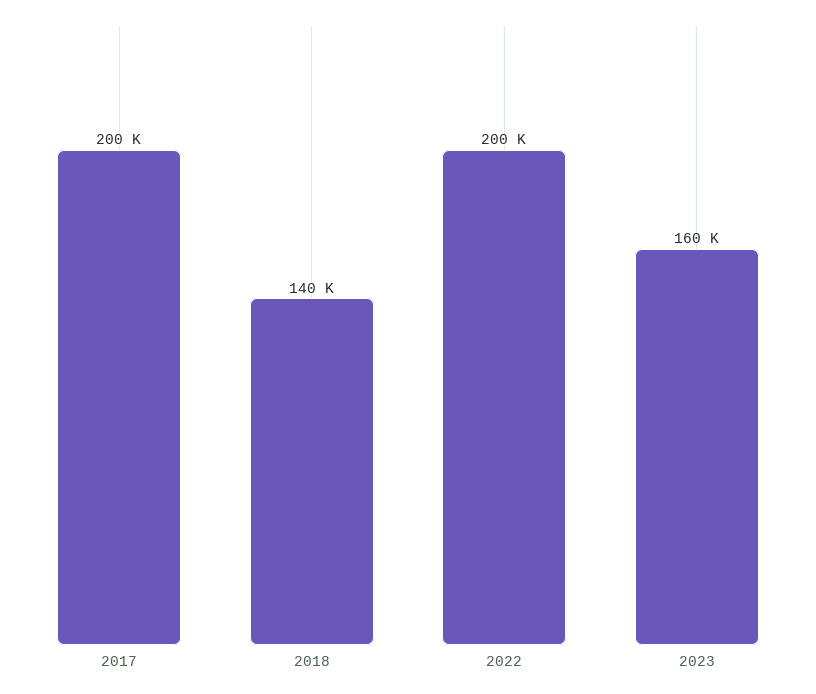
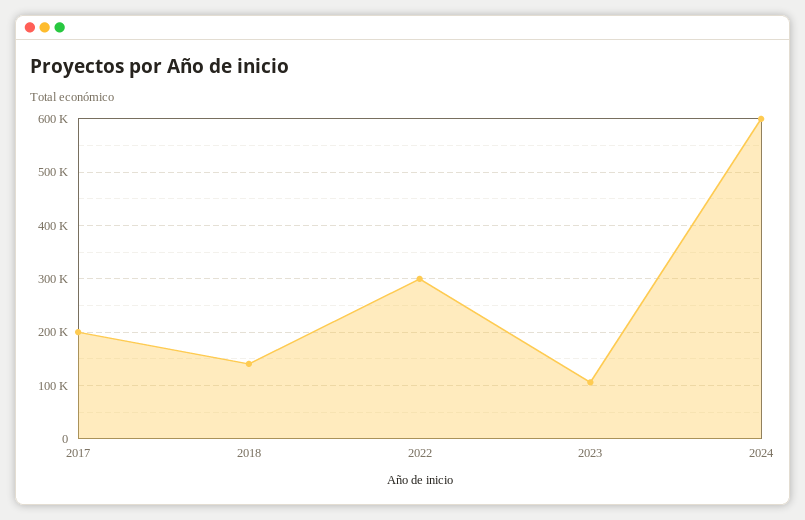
2022: 200000 -> 300000
2023: 160000 -> 100000
2024: none -> 600000

